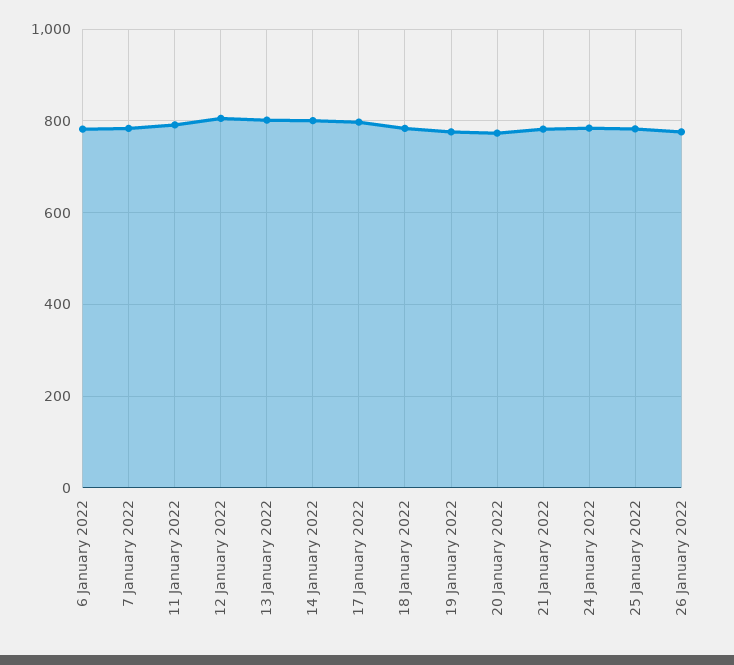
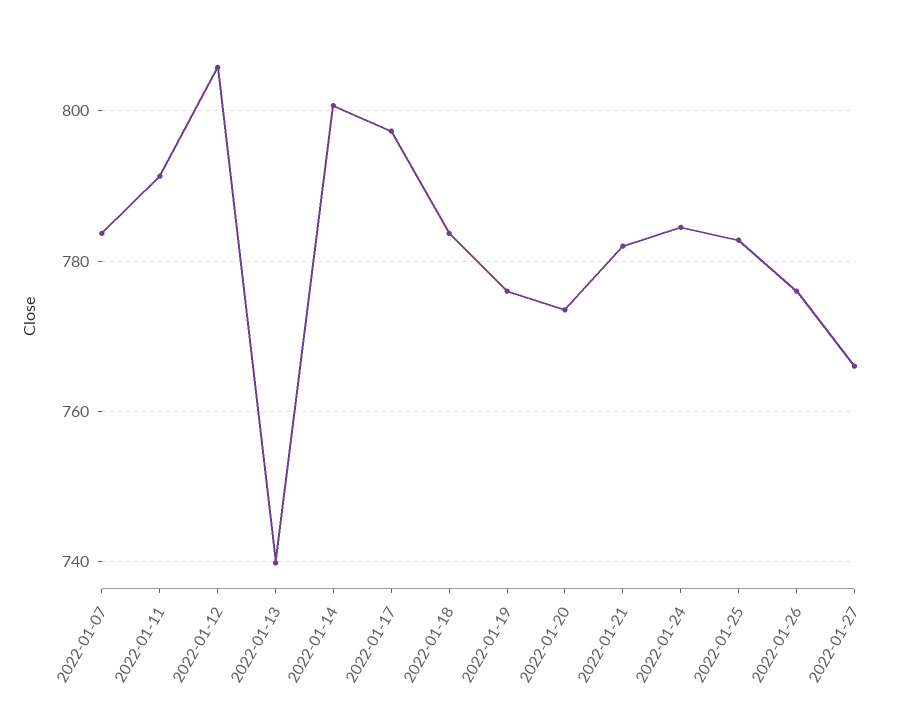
6 January 2022: 780 -> none
13 January 2022: 800 -> 740
2022-01-27: none -> 766

